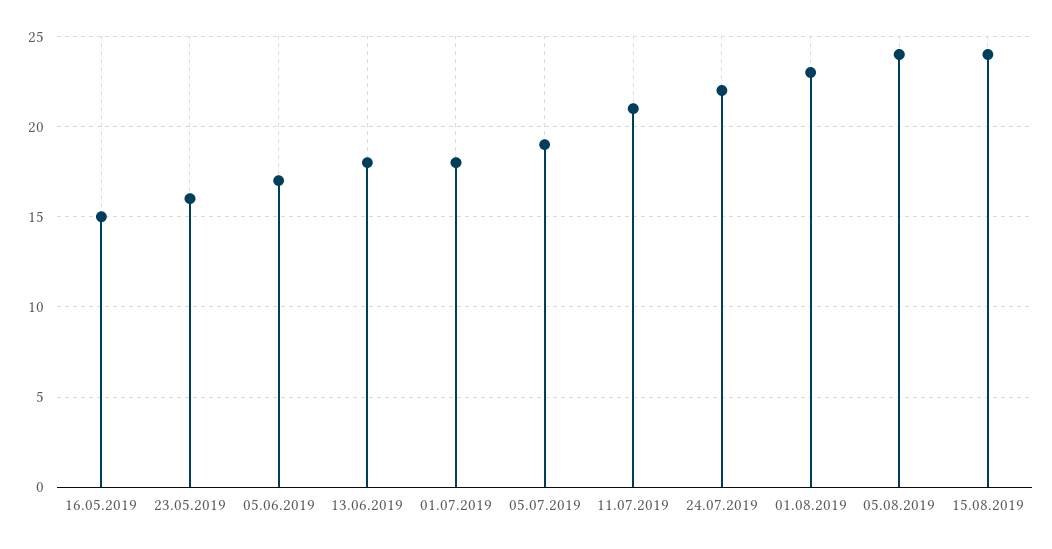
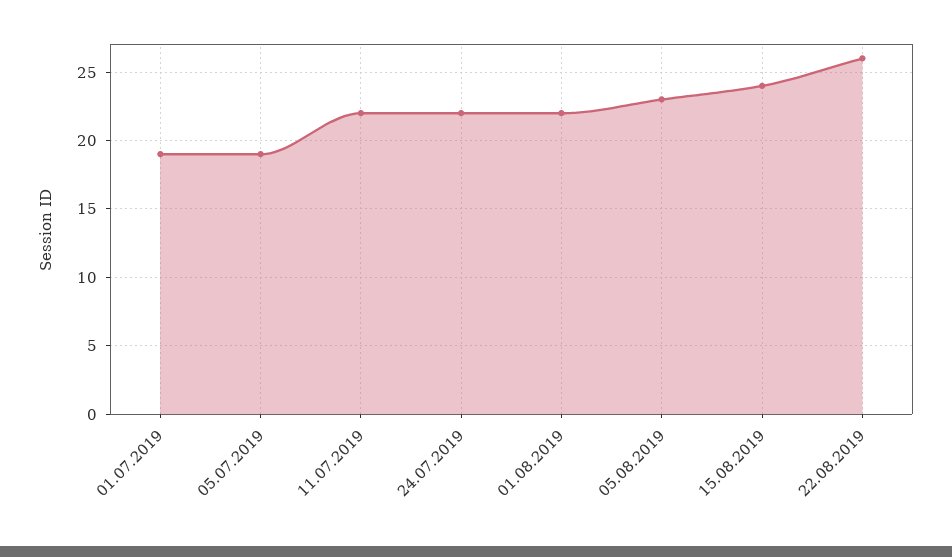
16.05.2019: 15 -> none
23.05.2019: 16 -> none
05.06.2019: 17 -> none
13.06.2019: 18 -> none
01.07.2019: 18 -> 19
11.07.2019: 21 -> 22
01.08.2019: 23 -> 22
05.08.2019: 24 -> 23
22.08.2019: none -> 26

